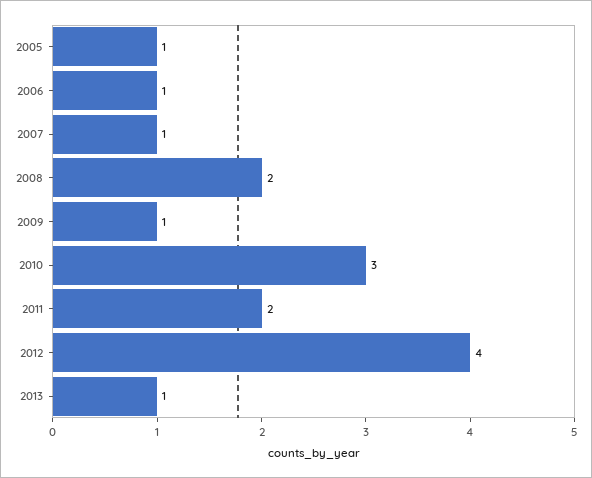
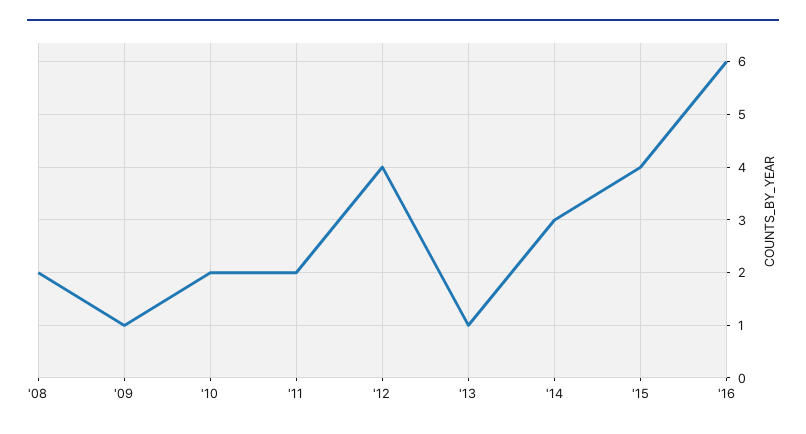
2005: 1 -> none
2006: 1 -> none
2007: 1 -> none
2010: 3 -> 2
'14: none -> 3
'15: none -> 4
'16: none -> 6

